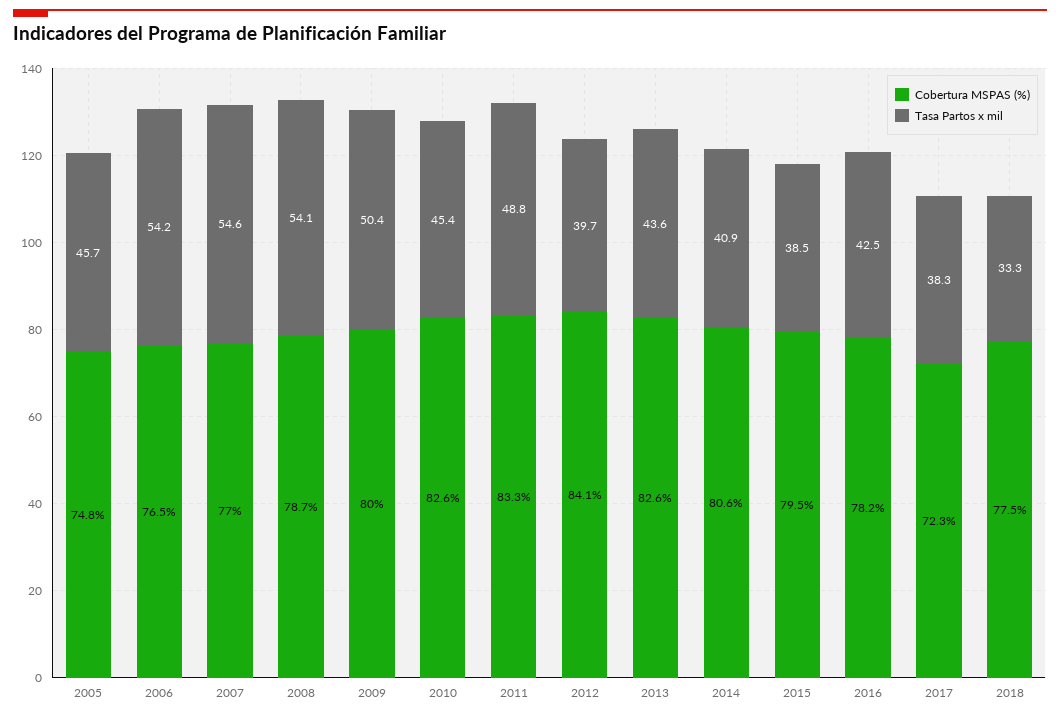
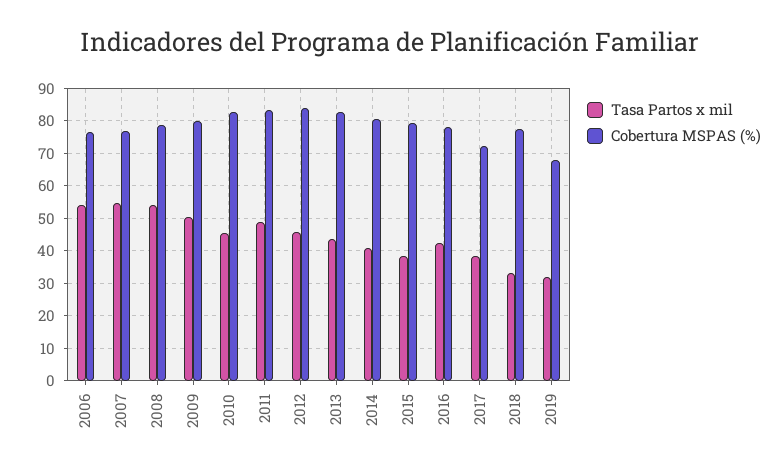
Cobertura MSPAS (%), 2005: 74.8 -> none
Tasa Partos x mil, 2005: 45.7 -> none
Tasa Partos x mil, 2012: 39.7 -> 46
Tasa Partos x mil, 2019: none -> 32
Cobertura MSPAS (%), 2019: none -> 68

